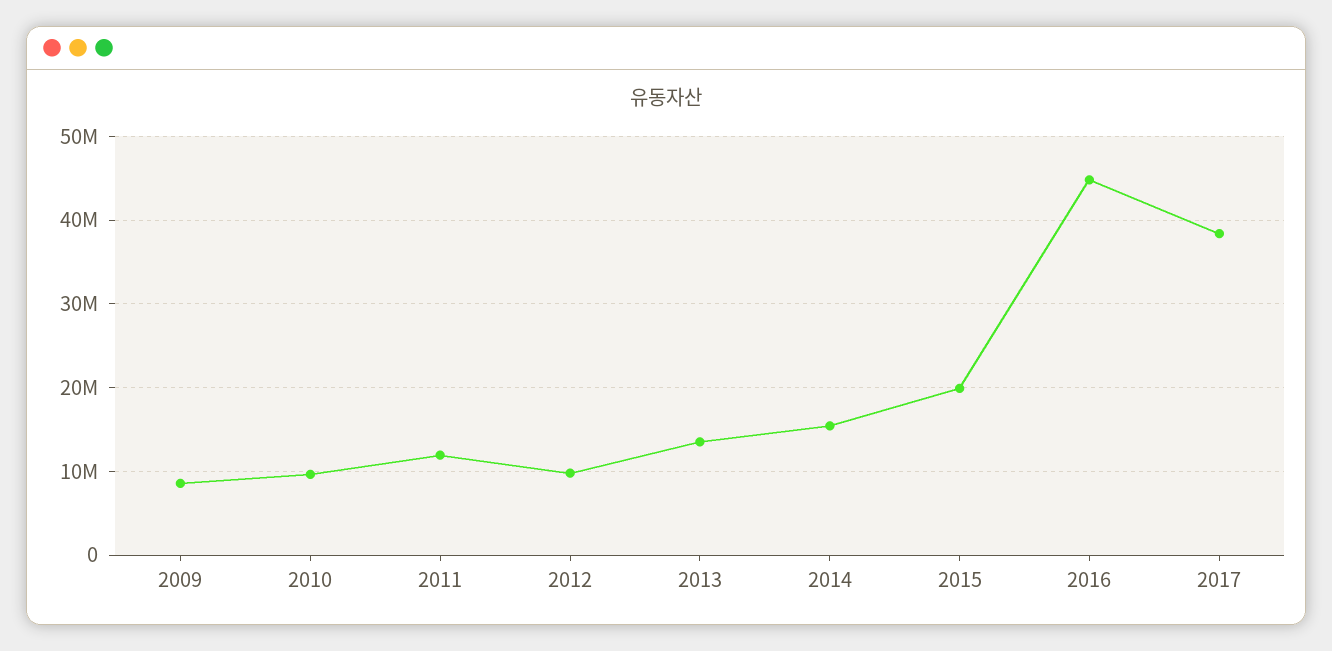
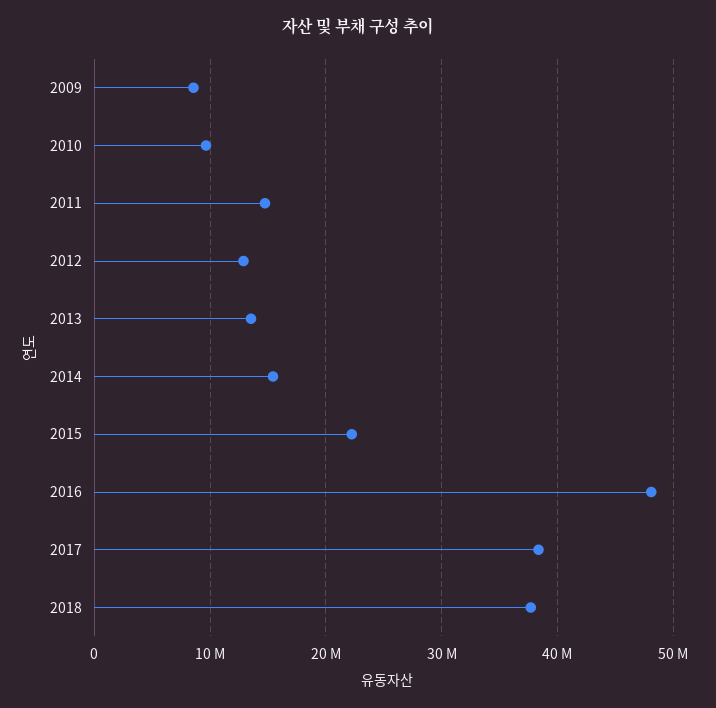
2011: 12000000 -> 15000000
2012: 10000000 -> 13000000
2015: 20000000 -> 22000000
2016: 45000000 -> 48000000
2018: none -> 38000000

